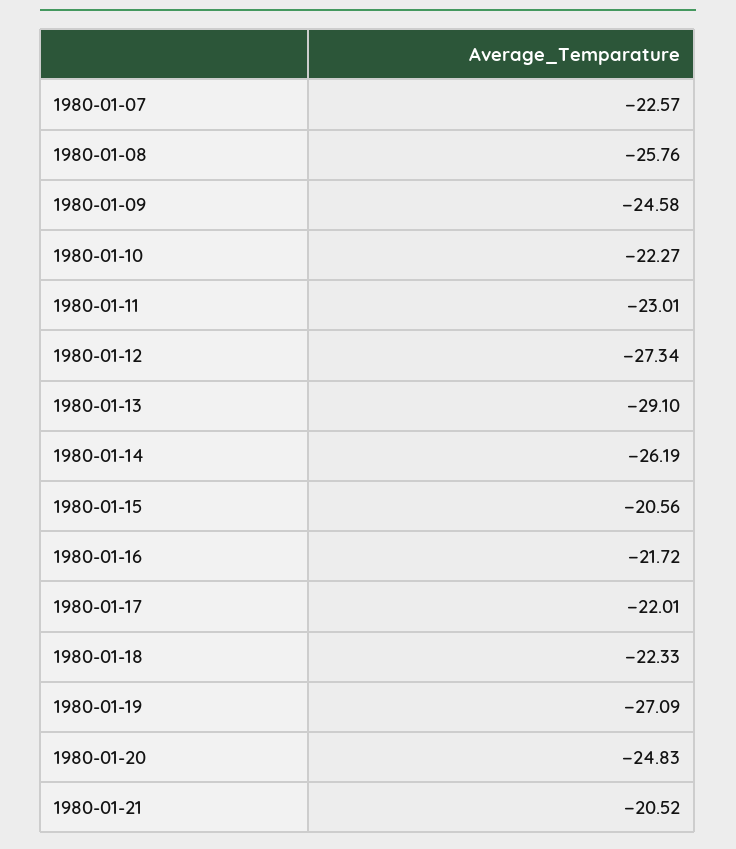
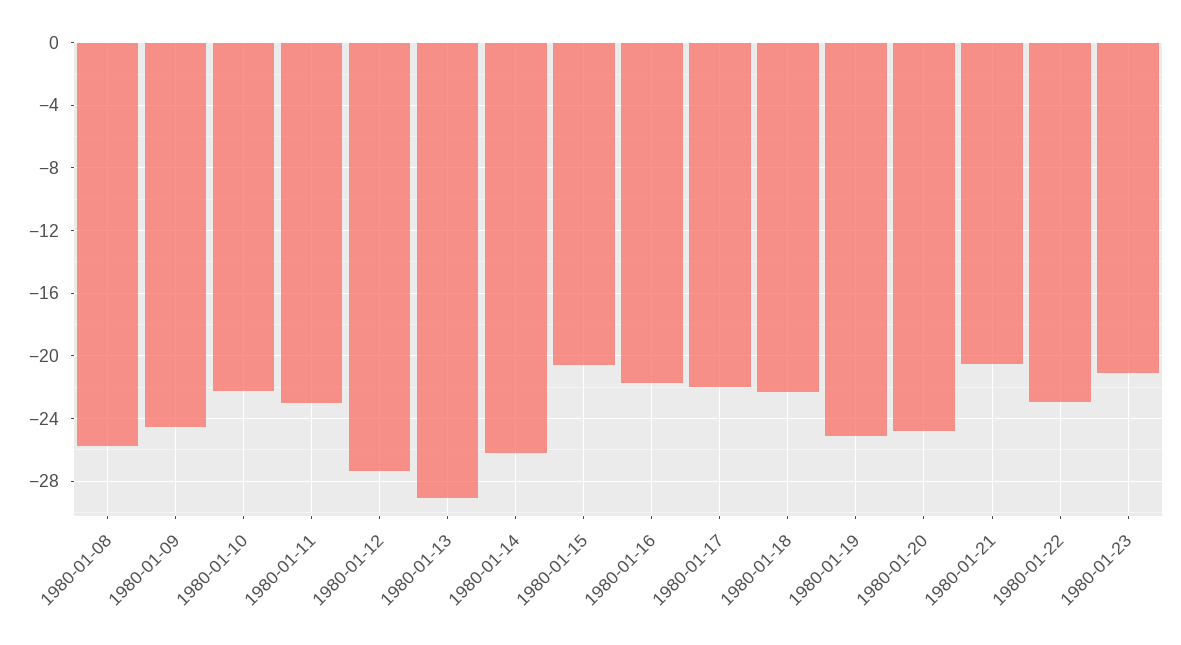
1980-01-07: -22.57 -> none
1980-01-19: -27.09 -> -25
1980-01-22: none -> -23
1980-01-23: none -> -21

